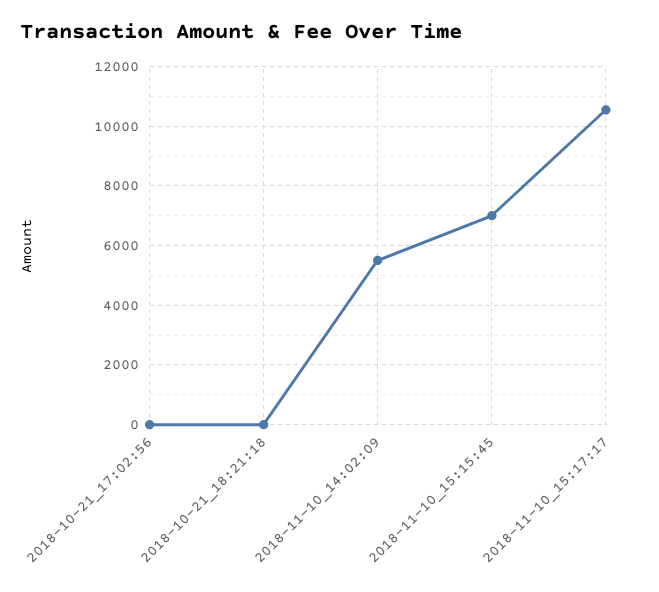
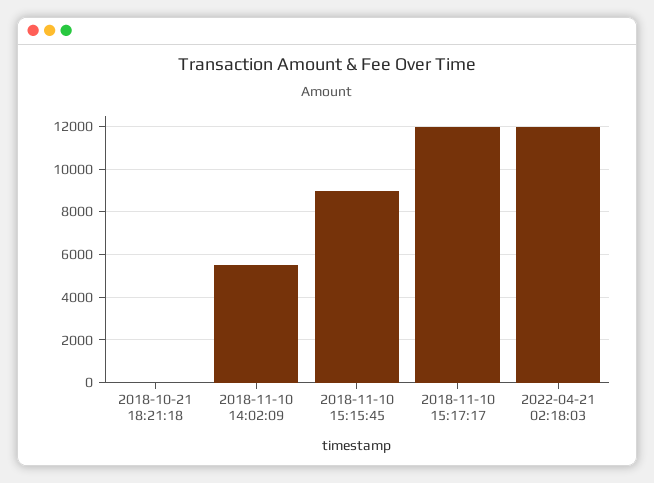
2018-10-21_17:02:56: 0 -> none
2018-11-10_15:15:45: 7000 -> 9000
2018-11-10_15:17:17: 10500 -> 12000
2022-04-21 02:18:03: none -> 12000

